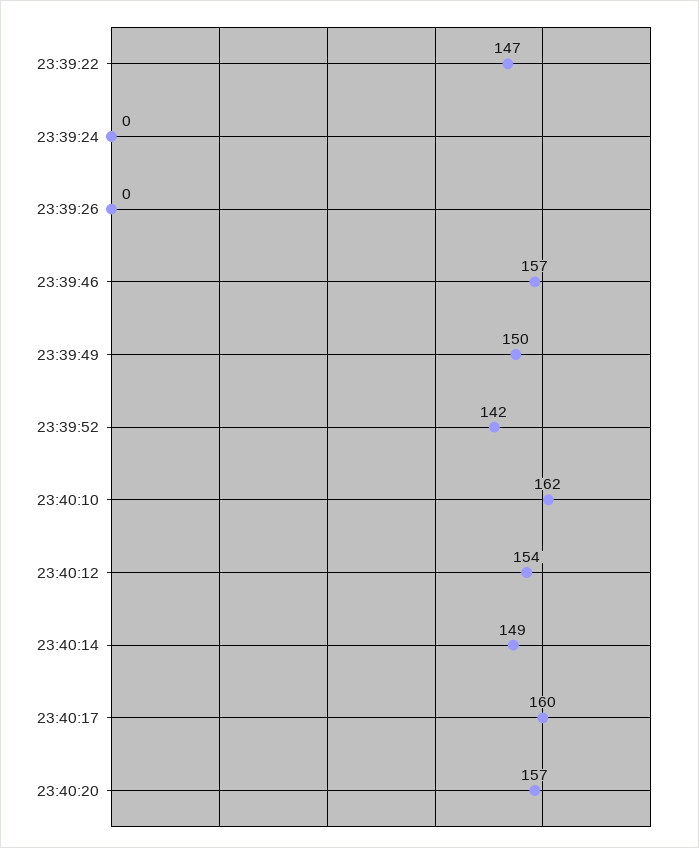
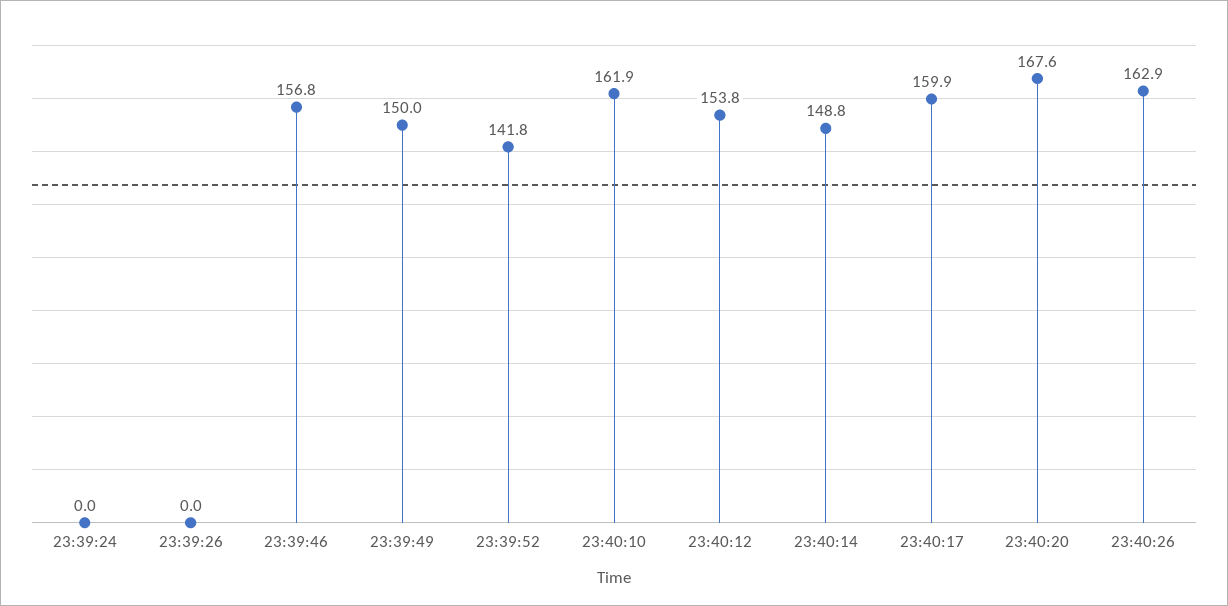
23:39:22: 147 -> none
23:40:20: 157 -> 167.6
23:40:26: none -> 162.9

